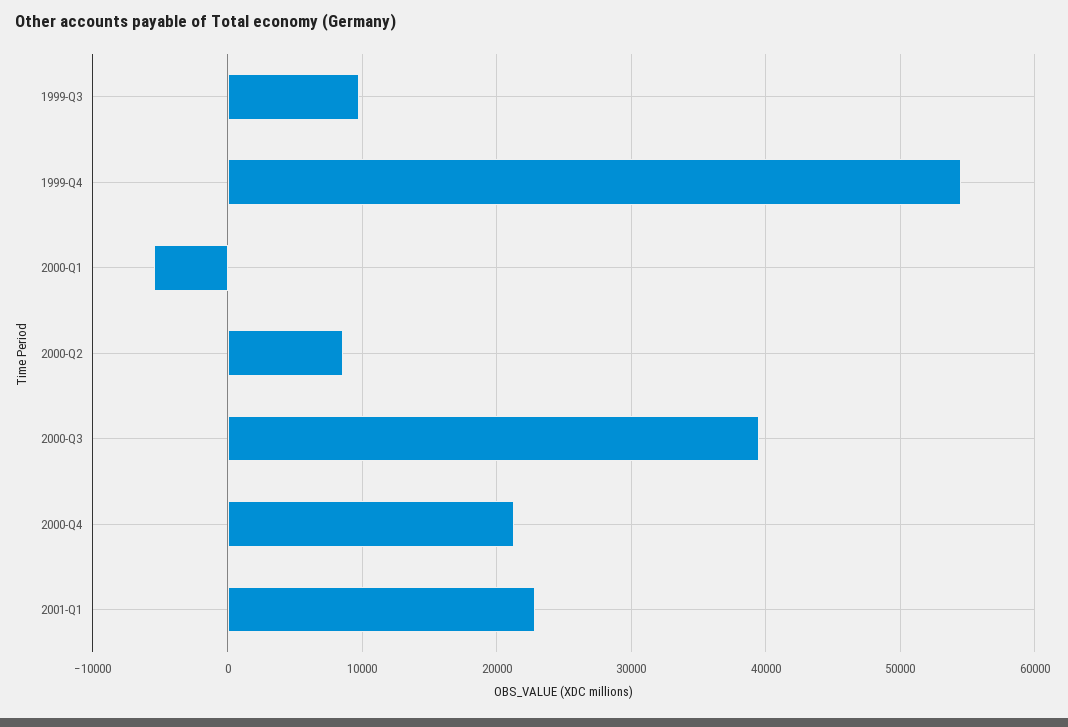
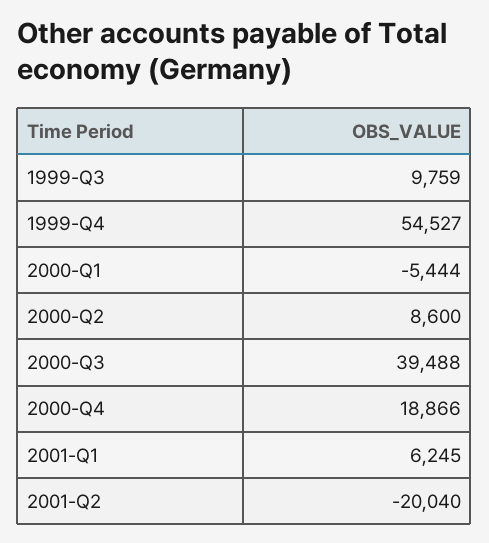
2000-Q4: 21000 -> 18866
2001-Q1: 23000 -> 6245
2001-Q2: none -> -20040

